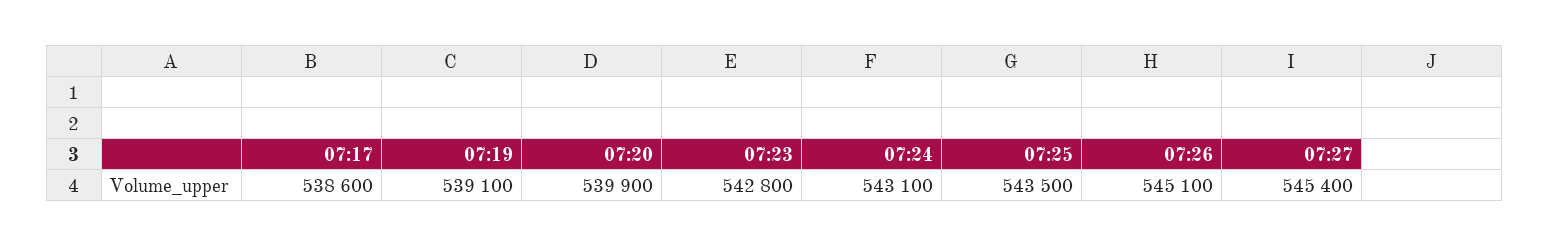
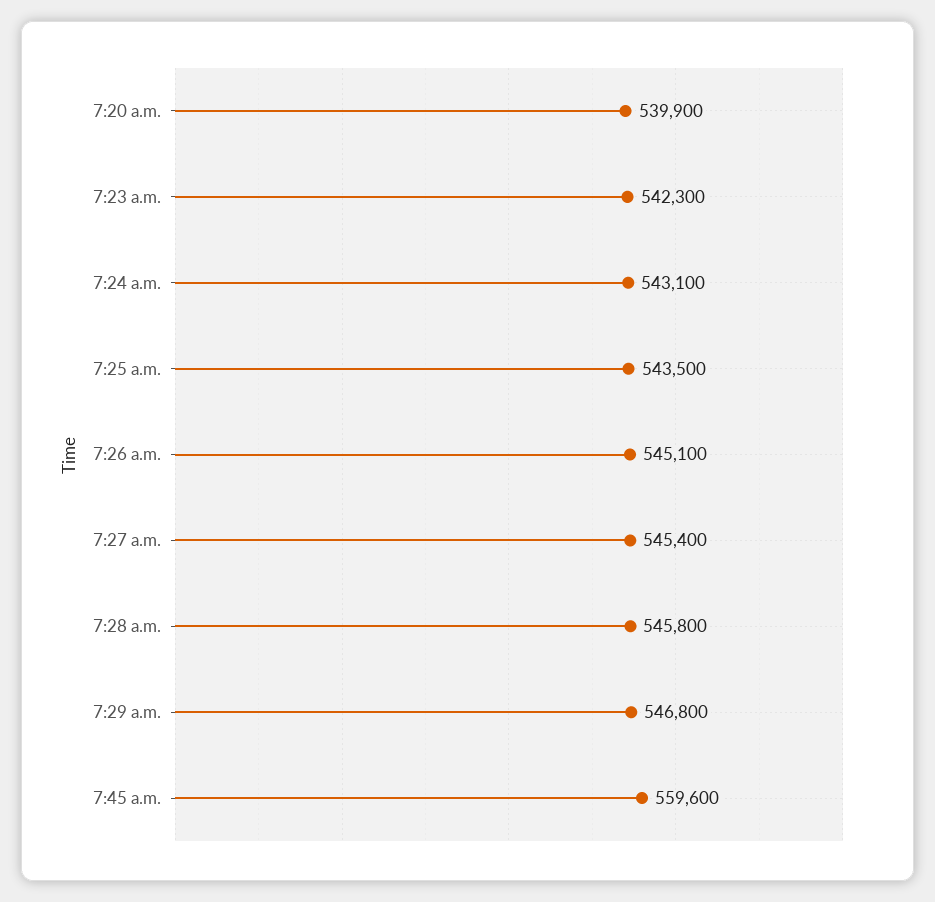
07:17: 538600 -> none
07:19: 539100 -> none
07:23: 542800 -> 542300
7:28 a.m.: none -> 545800
7:29 a.m.: none -> 546800
7:45 a.m.: none -> 559600

